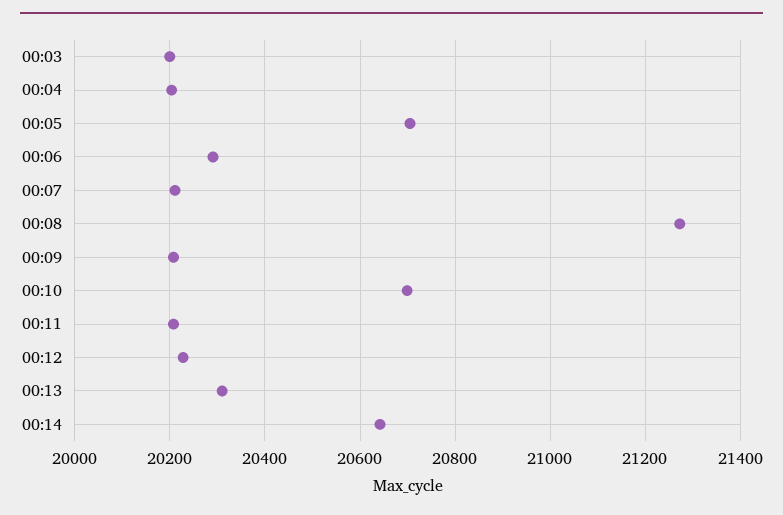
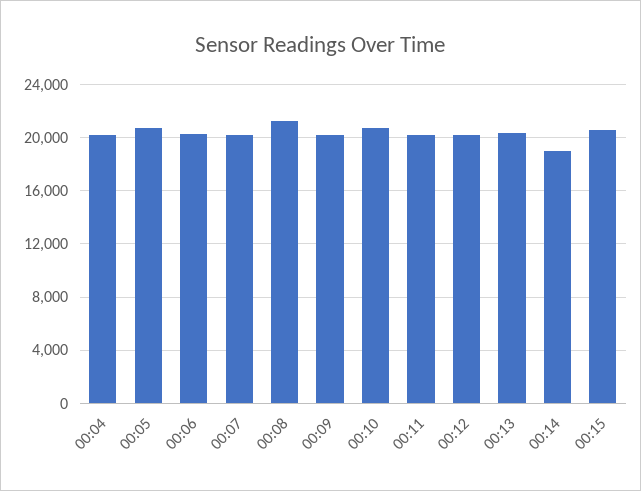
00:03: 20200 -> none
00:14: 20640 -> 19000
00:15: none -> 20500

